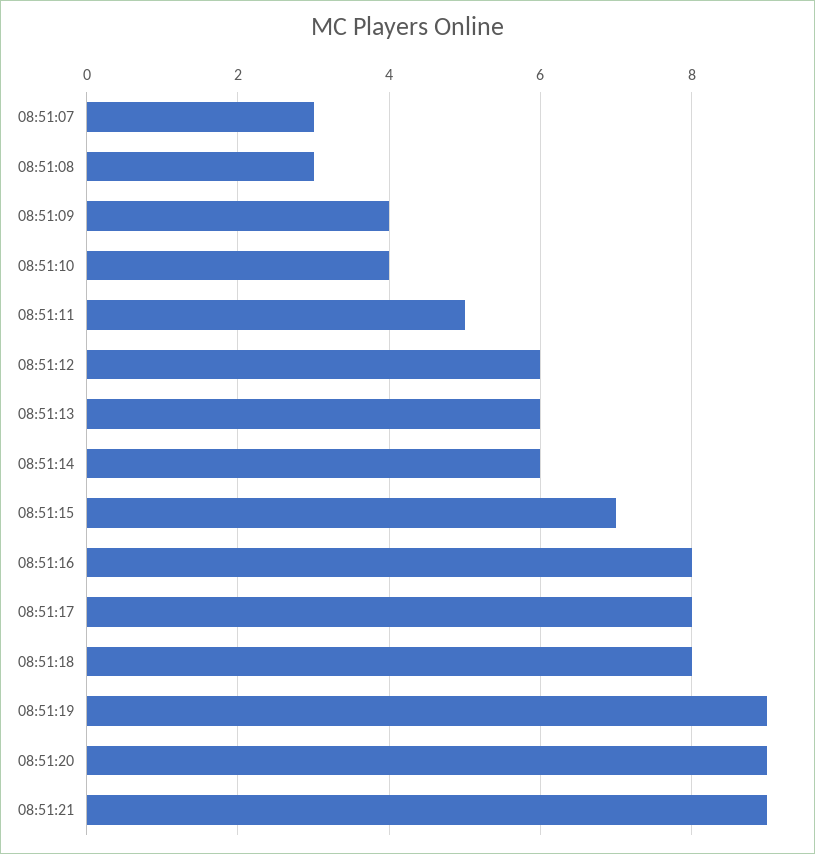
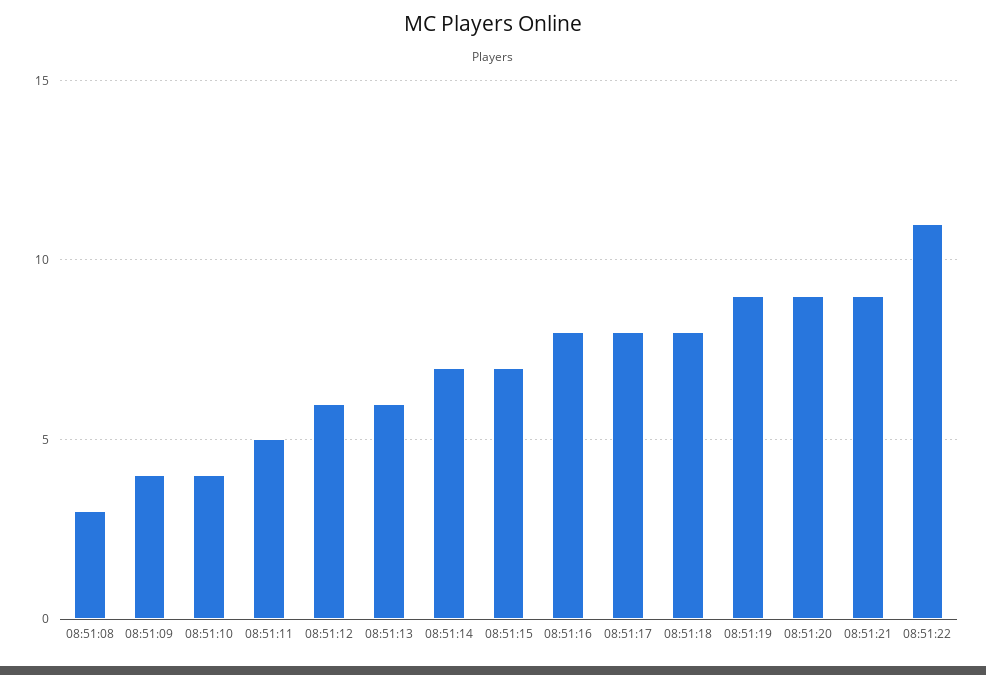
08:51:07: 3 -> none
08:51:14: 6 -> 7
08:51:22: none -> 11

